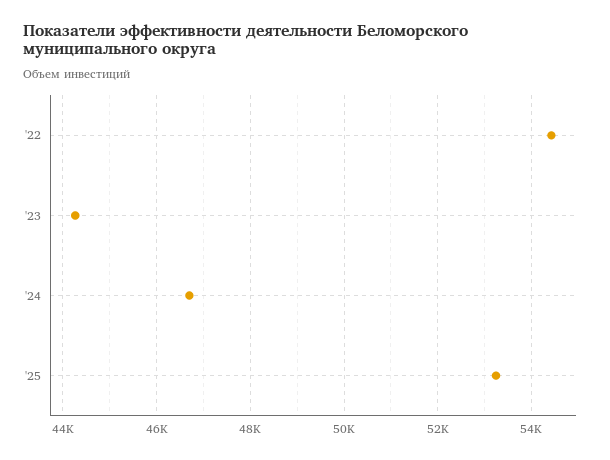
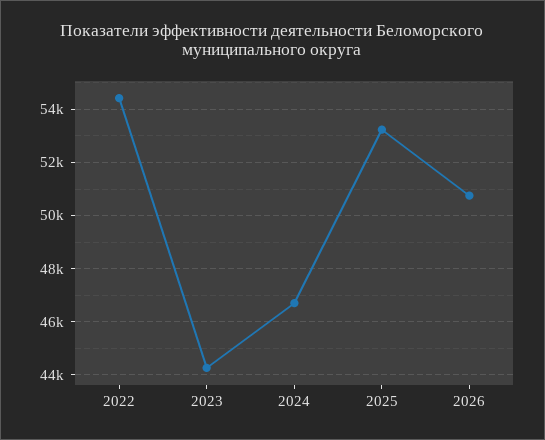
2026: none -> 50750

